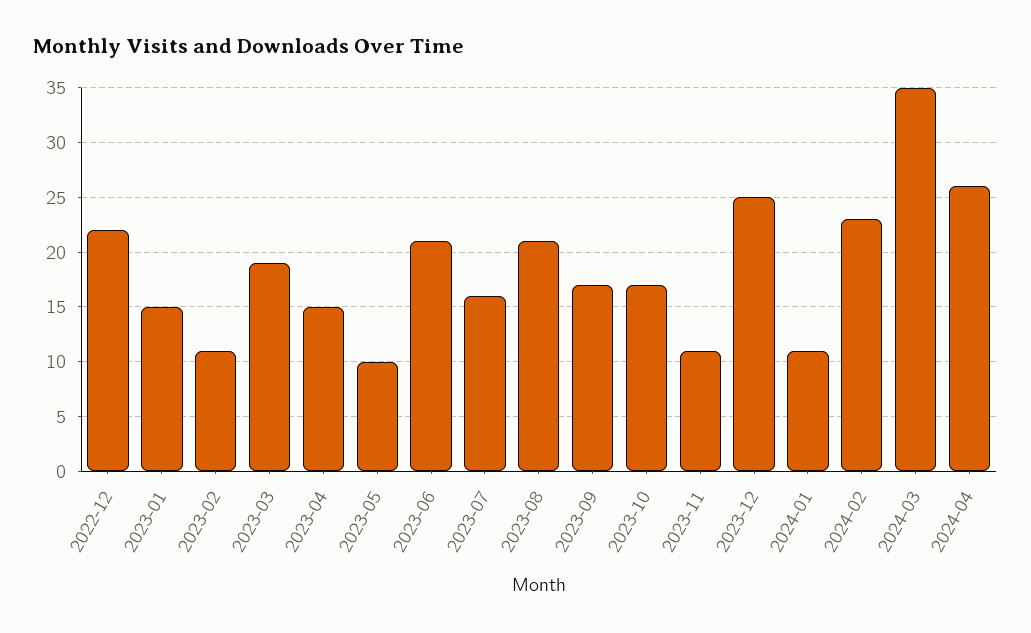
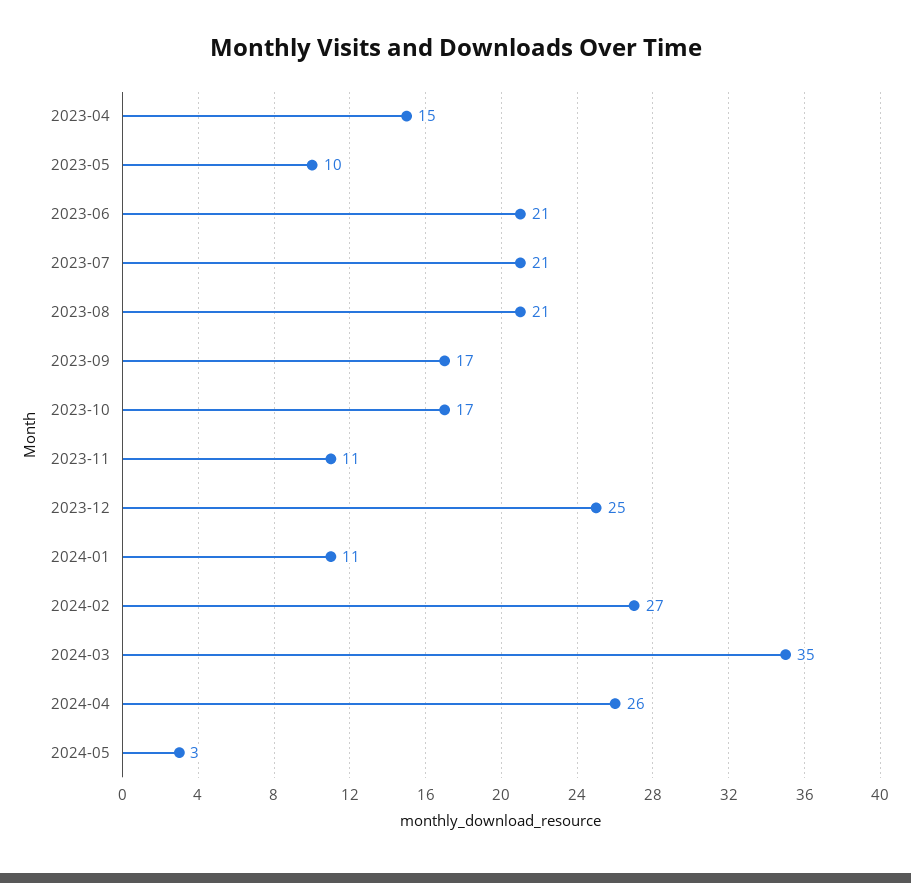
2022-12: 22 -> none
2023-01: 15 -> none
2023-02: 11 -> none
2023-03: 19 -> none
2023-07: 16 -> 21
2024-02: 23 -> 27
2024-05: none -> 3

